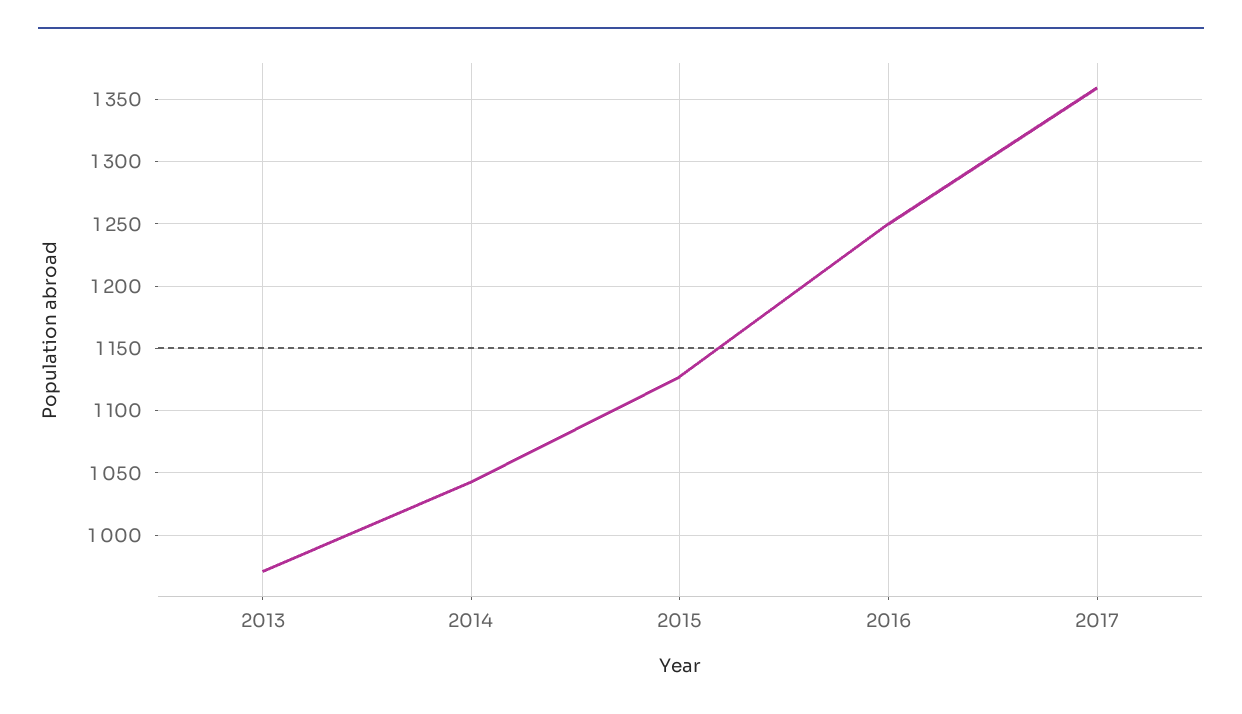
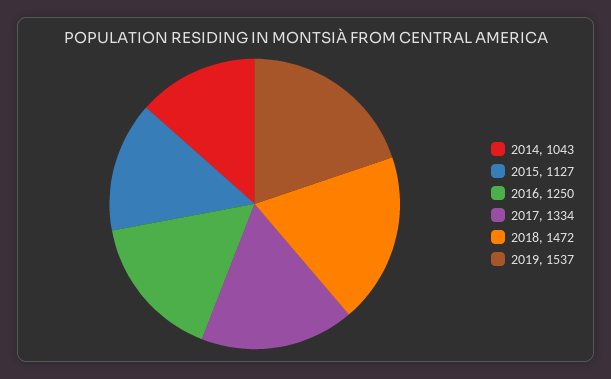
2013: 970 -> none
2017: 1360 -> 1334
2018: none -> 1472
2019: none -> 1537

